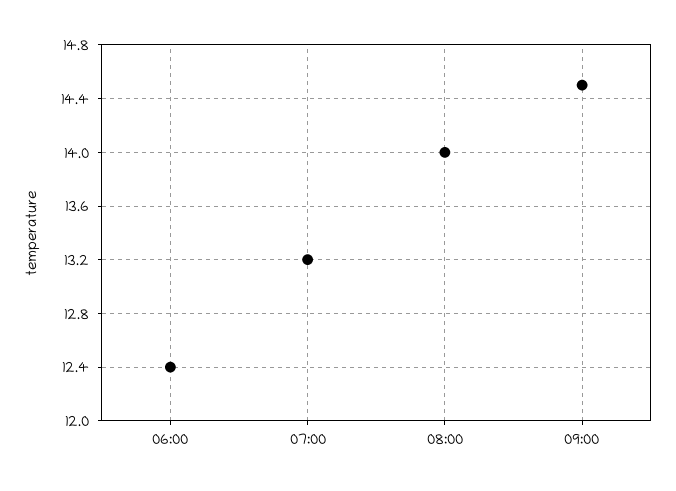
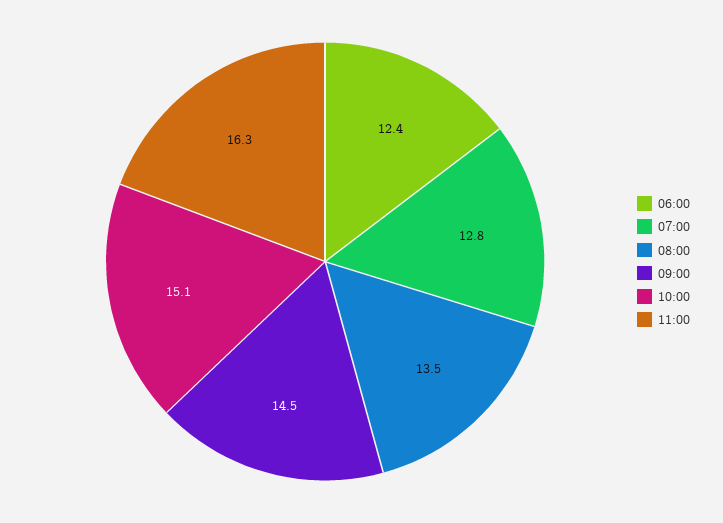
07:00: 13.2 -> 12.8
08:00: 14 -> 13.5
10:00: none -> 15.1
11:00: none -> 16.3

